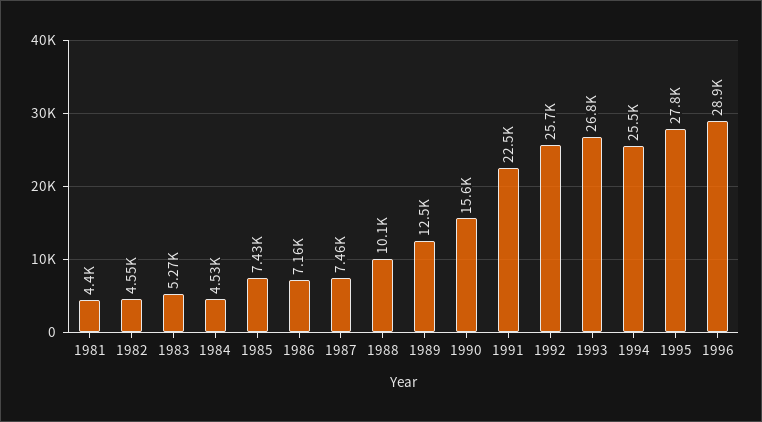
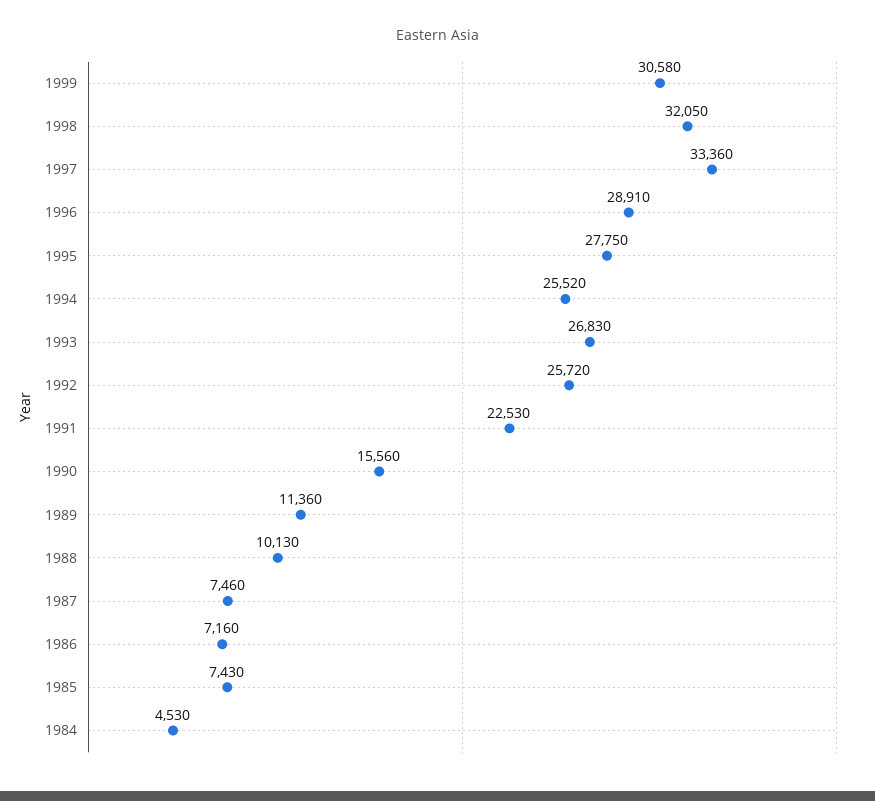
1981: 4400 -> none
1982: 4550 -> none
1983: 5270 -> none
1989: 12500 -> 11360
1999: none -> 30580
1998: none -> 32050
1997: none -> 33360

